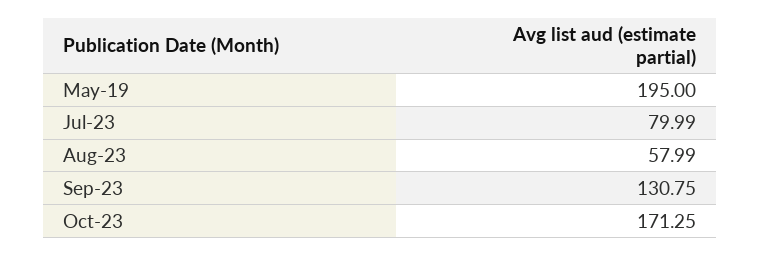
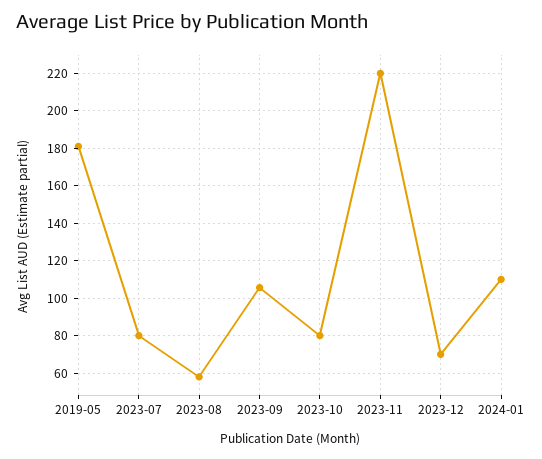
May-19: 195 -> 180
Sep-23: 130.75 -> 105
Oct-23: 171.25 -> 80
2023-11: none -> 220
2023-12: none -> 70
2024-01: none -> 110

